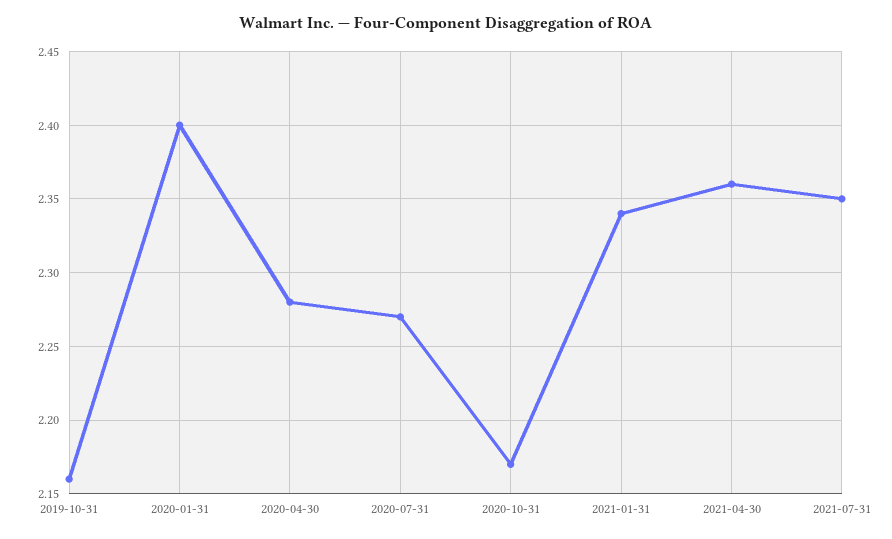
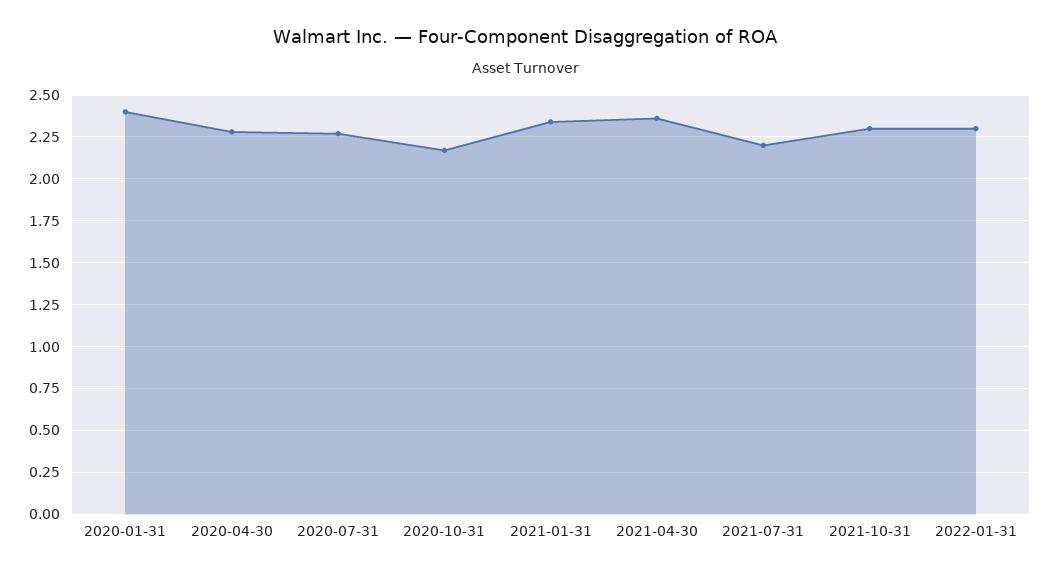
2019-10-31: 2.16 -> none
2021-07-31: 2.35 -> 2.2
2021-10-31: none -> 2.3
2022-01-31: none -> 2.3

